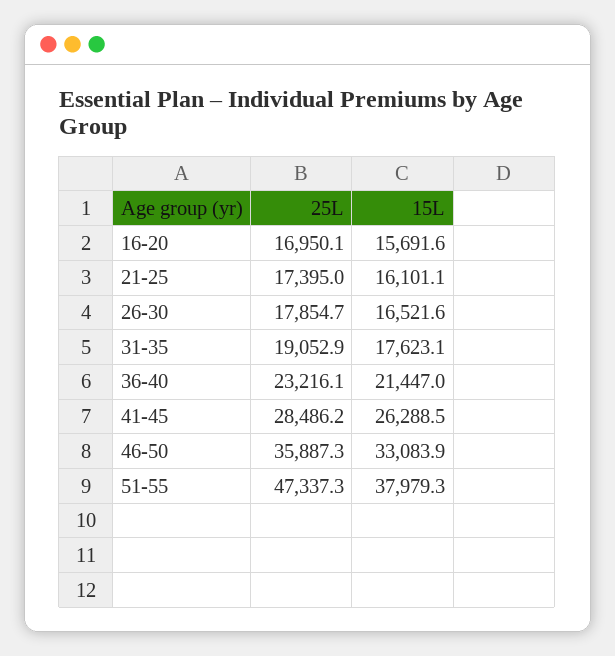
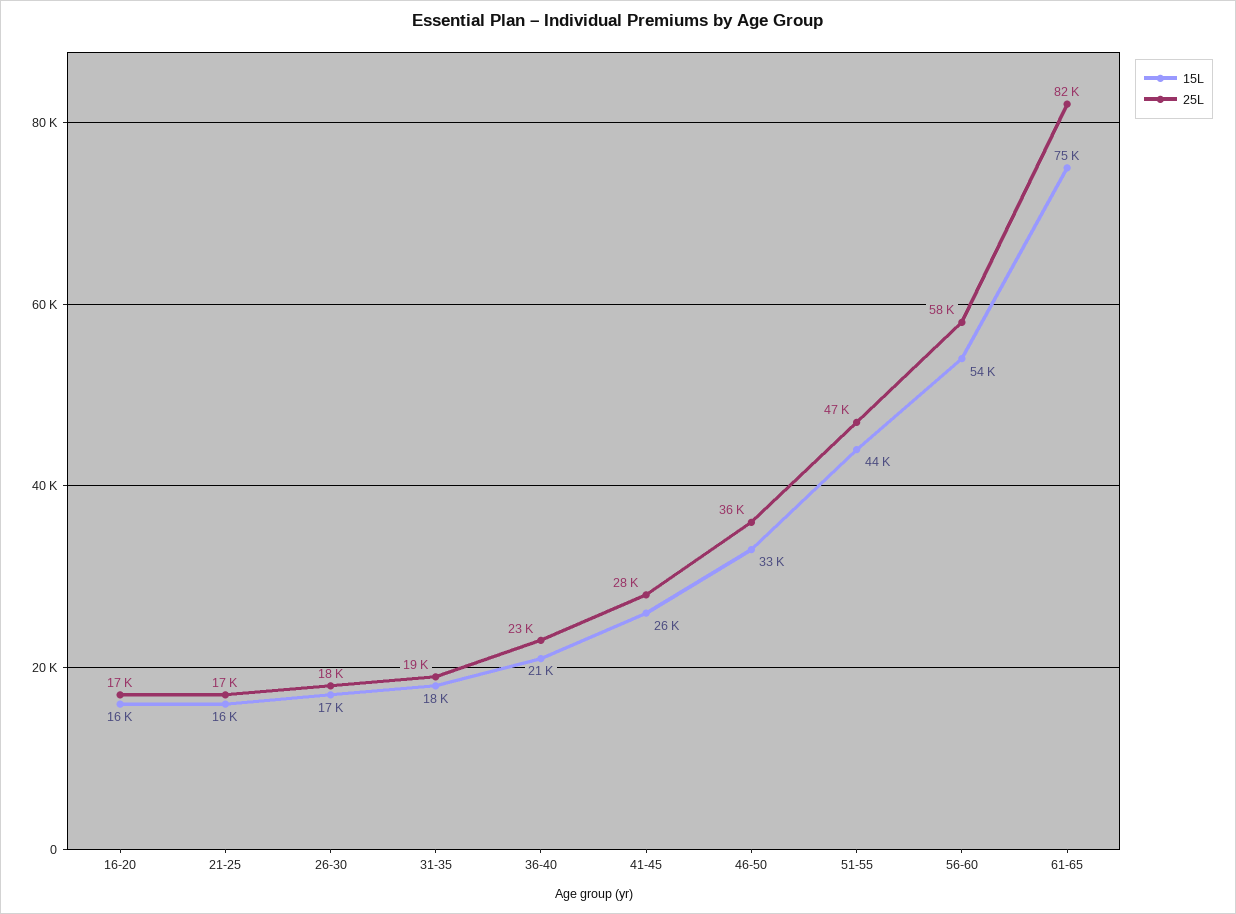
15L, 51-55: 37979.3 -> 44000
15L, 56-60: none -> 54000
25L, 56-60: none -> 58000
15L, 61-65: none -> 75000
25L, 61-65: none -> 82000

